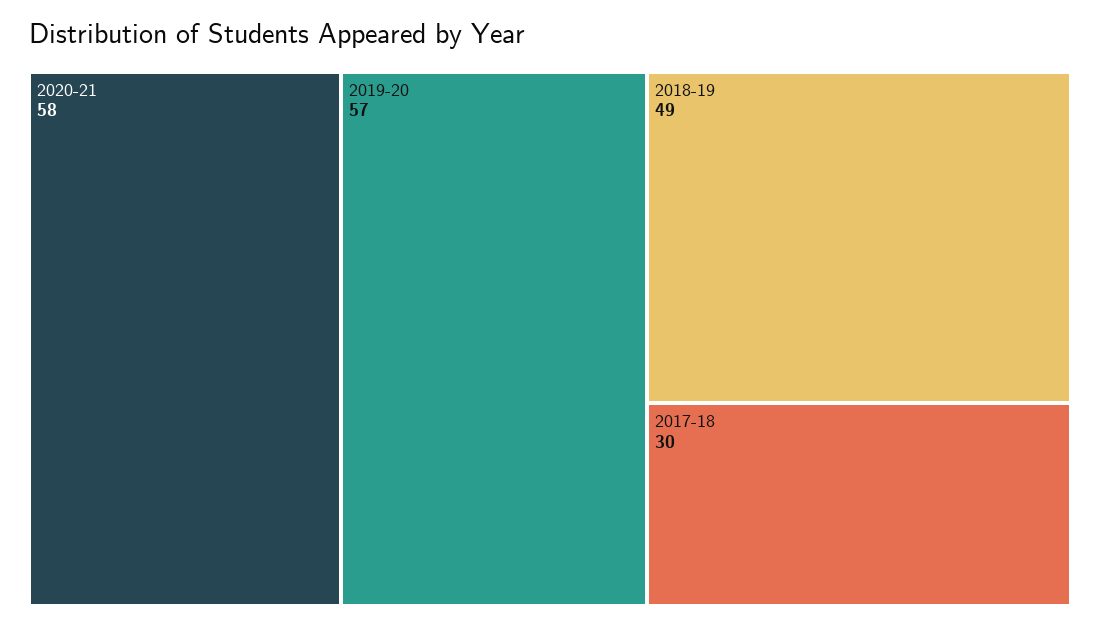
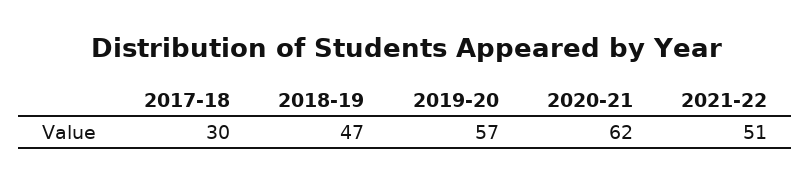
2020-21: 58 -> 62
2018-19: 49 -> 47
2021-22: none -> 51

